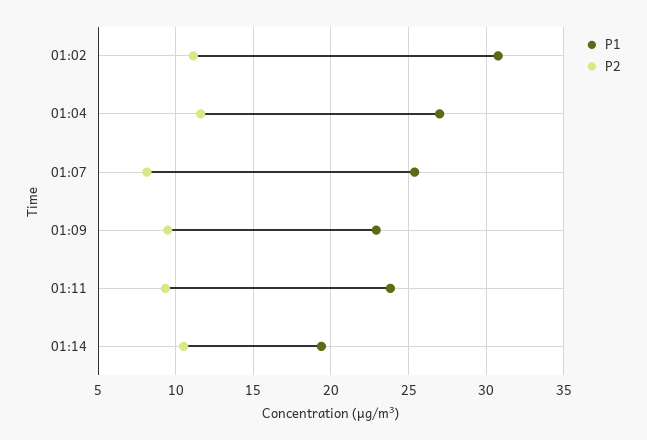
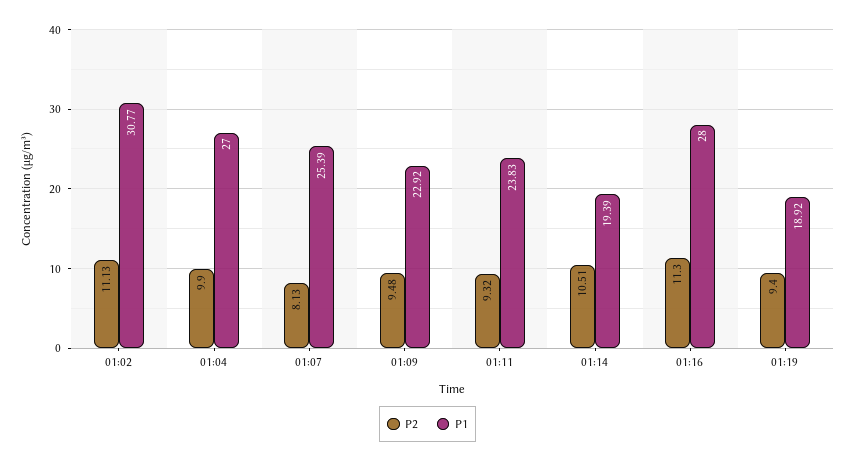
P2, 01:04: 11.5 -> 9.9
P2, 01:16: none -> 11.3
P1, 01:16: none -> 28
P2, 01:19: none -> 9.4
P1, 01:19: none -> 18.92

